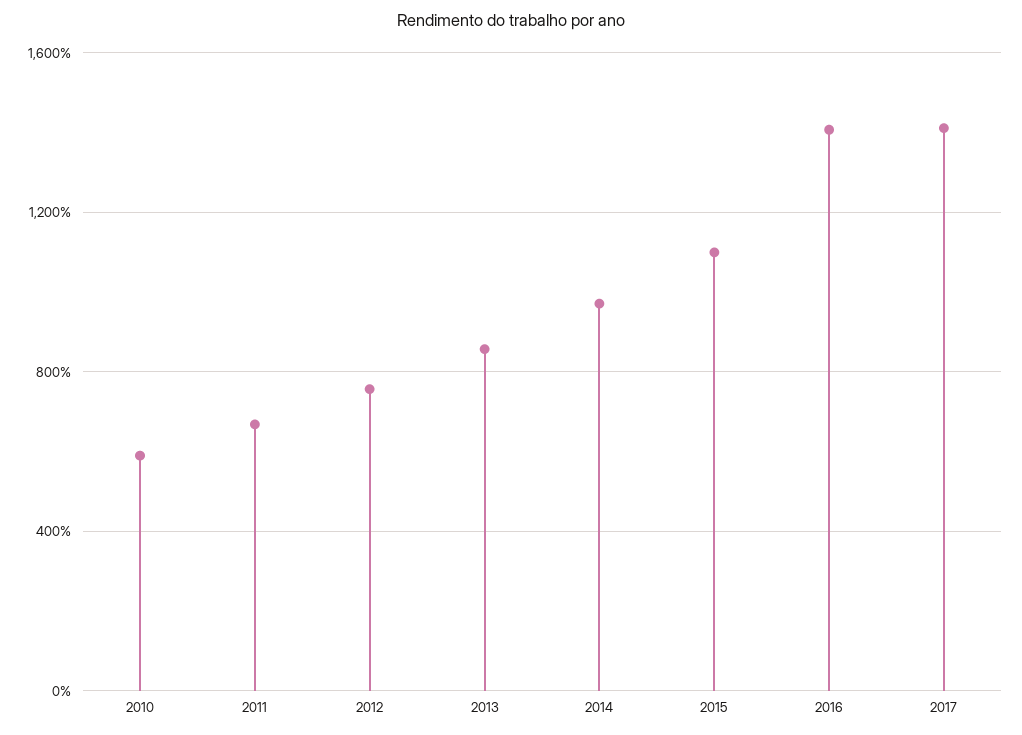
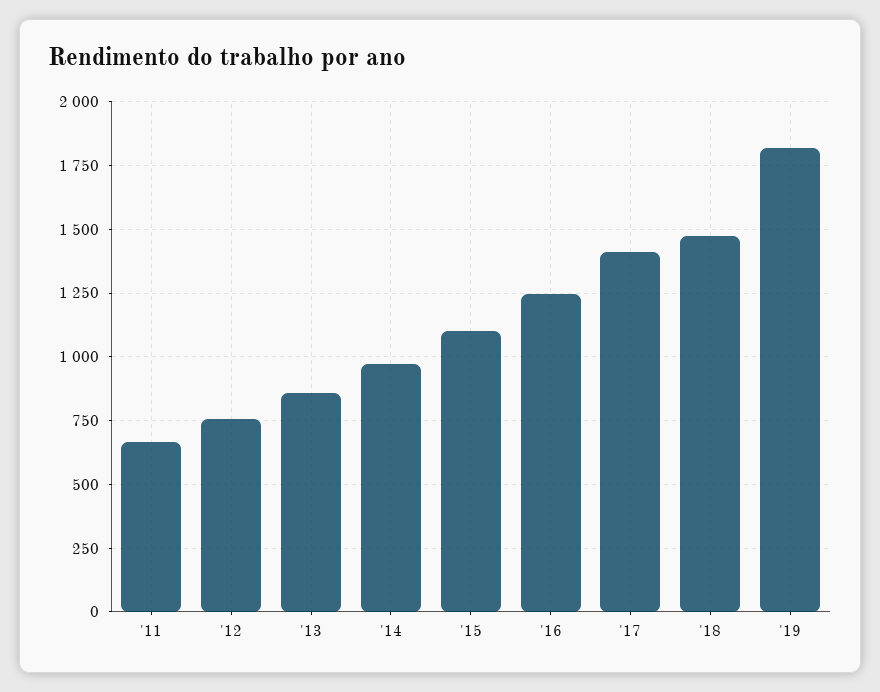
2010: 600 -> none
2016: 1400 -> 1250
'18: none -> 1475
'19: none -> 1825

